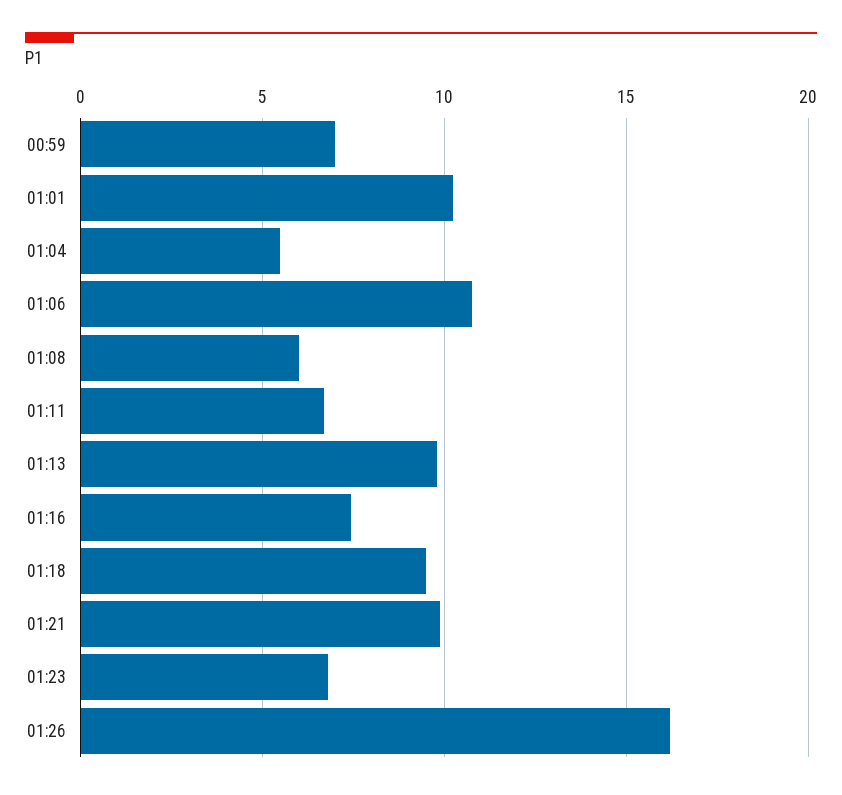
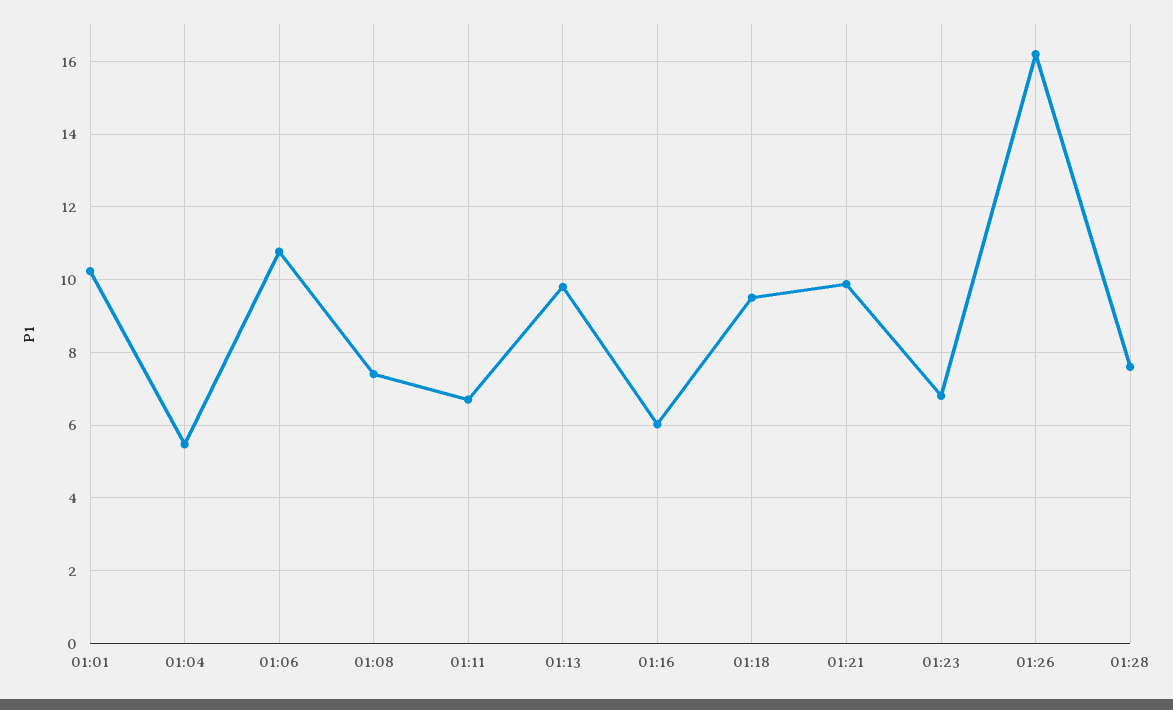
00:59: 7 -> none
01:08: 6 -> 7.4
01:16: 7.5 -> 6
01:28: none -> 7.6

